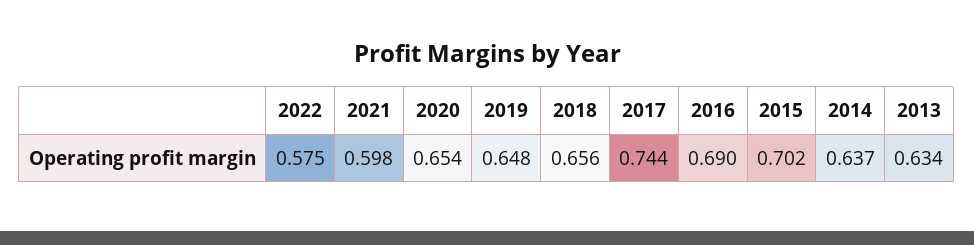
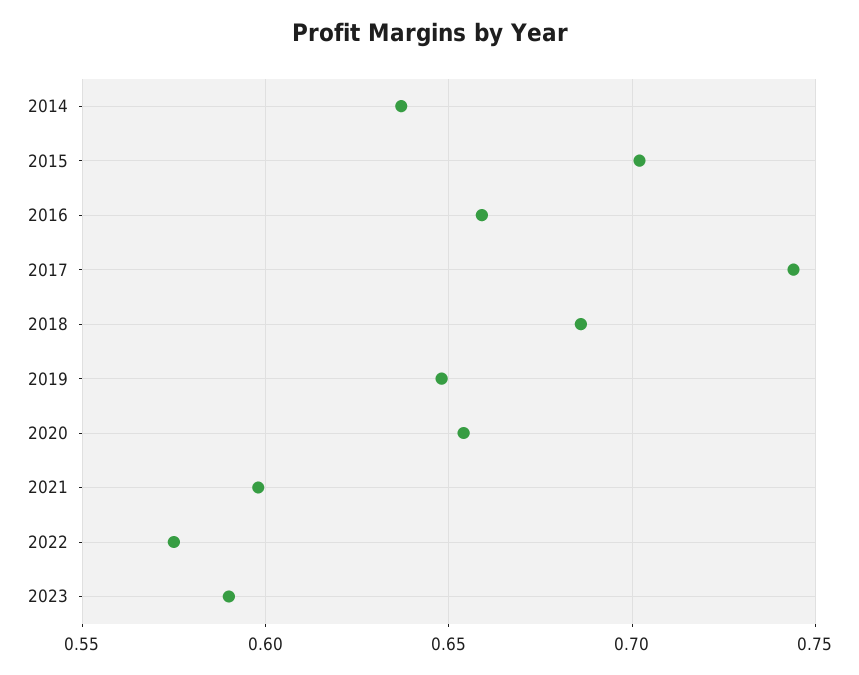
2018: 0.656 -> 0.685
2016: 0.69 -> 0.66
2013: 0.634 -> none
2023: none -> 0.59

